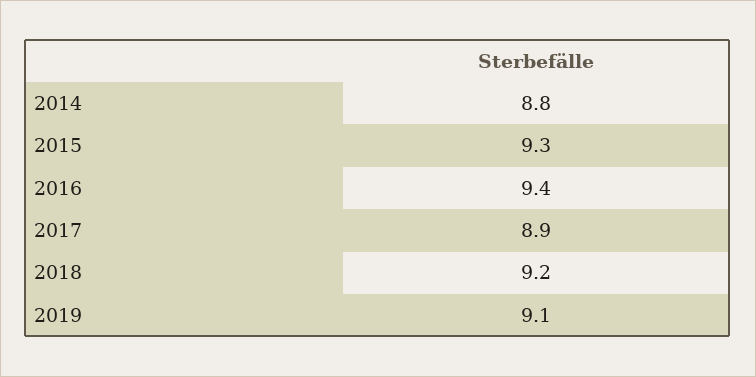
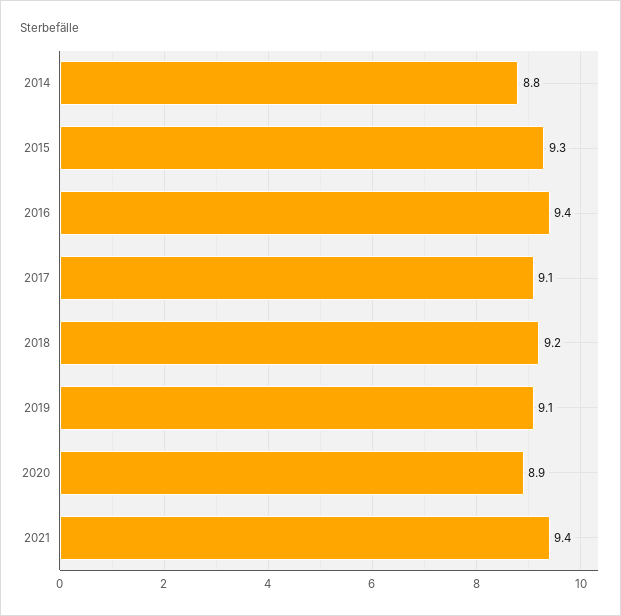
2017: 8.9 -> 9.1
2020: none -> 8.9
2021: none -> 9.4

